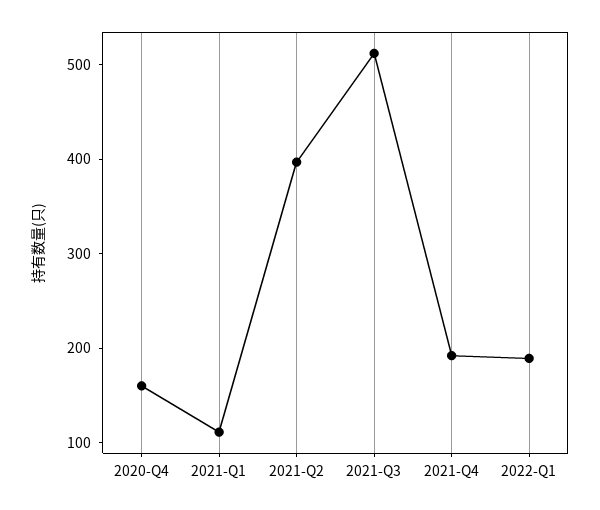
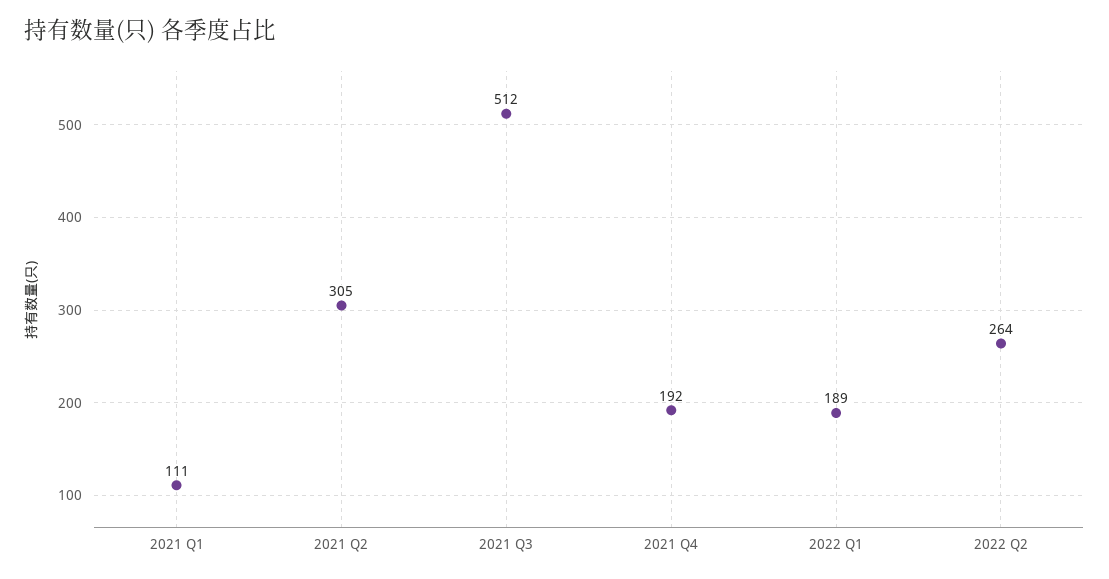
2020-Q4: 160 -> none
2021-Q2: 400 -> 305
2022 Q2: none -> 264

